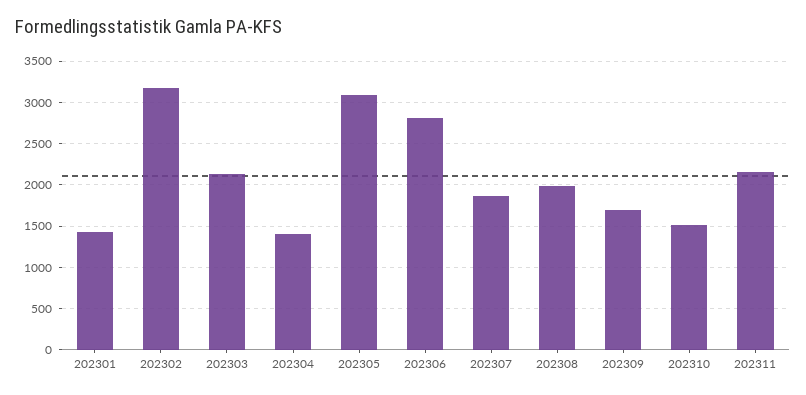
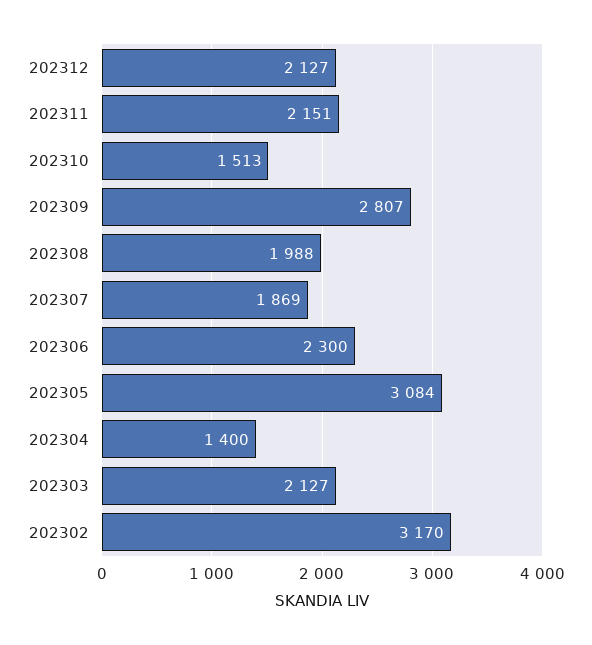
202301: 1400 -> none
202306: 2800 -> 2300
202309: 1700 -> 2807
202312: none -> 2127

